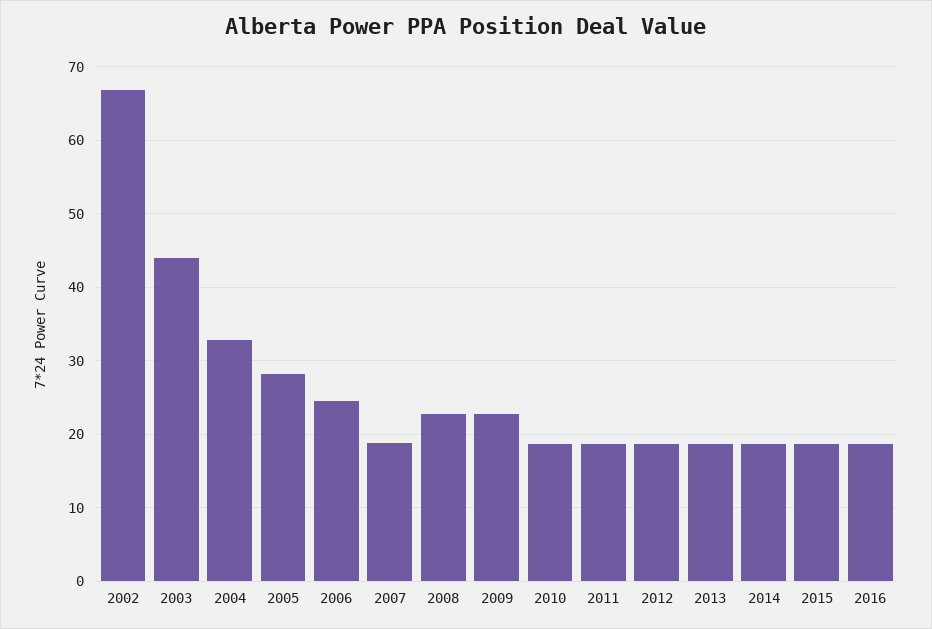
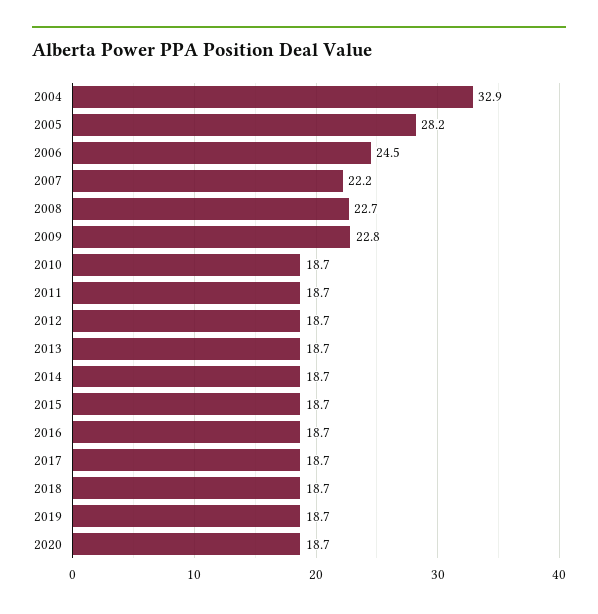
2002: 67 -> none
2003: 44 -> none
2007: 19 -> 22.2
2017: none -> 18.7
2018: none -> 18.7
2019: none -> 18.7
2020: none -> 18.7

